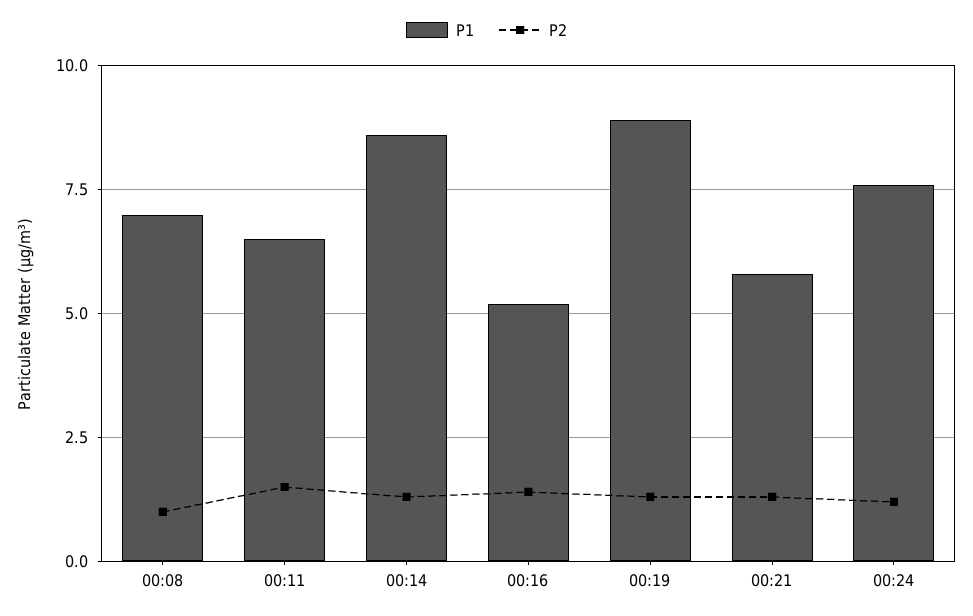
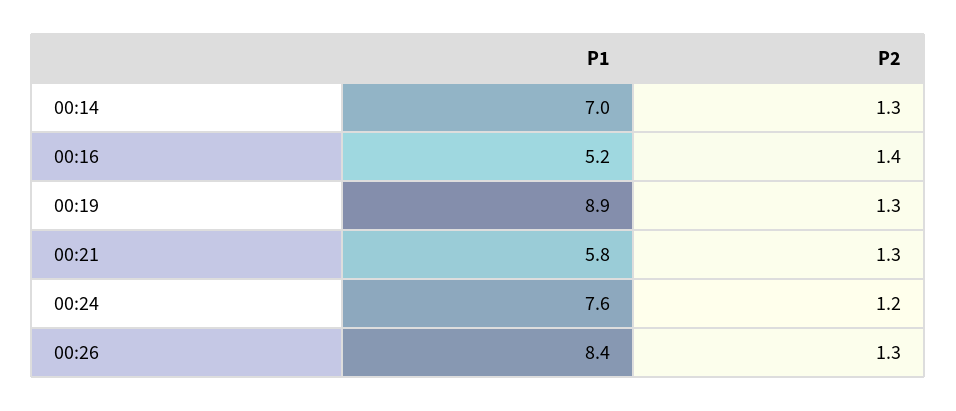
P1, 00:08: 7 -> none
P2, 00:08: 1 -> none
P1, 00:11: 6.5 -> none
P2, 00:11: 1.5 -> none
P1, 00:14: 8.5 -> 7
P1, 00:26: none -> 8.4
P2, 00:26: none -> 1.3

